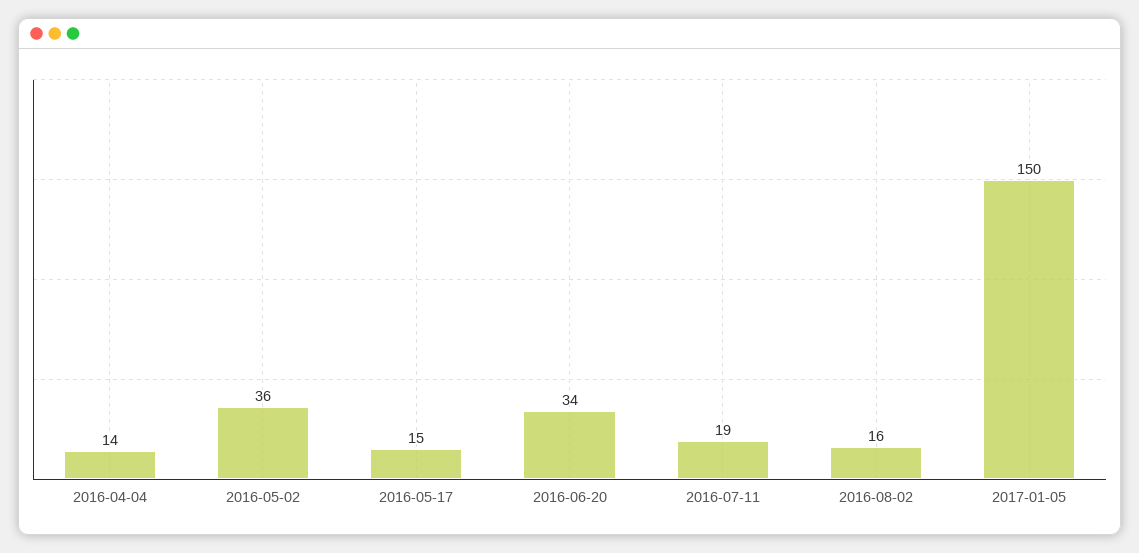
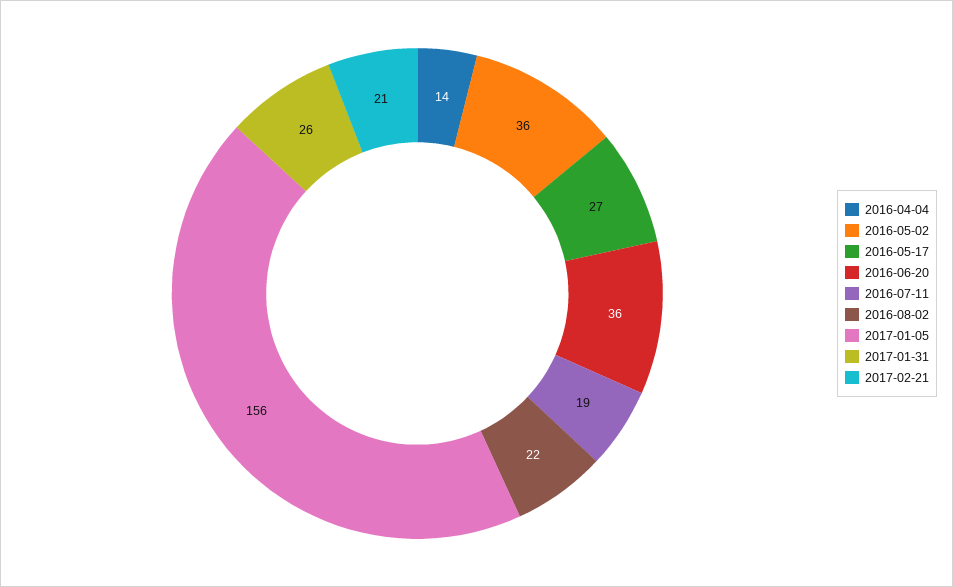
2016-05-17: 15 -> 27
2016-06-20: 34 -> 36
2016-08-02: 16 -> 22
2017-01-05: 150 -> 156
2017-01-31: none -> 26
2017-02-21: none -> 21

